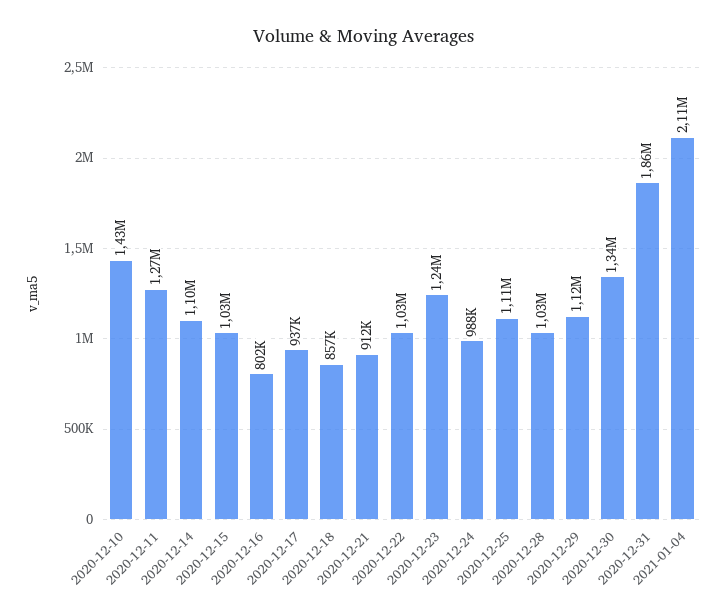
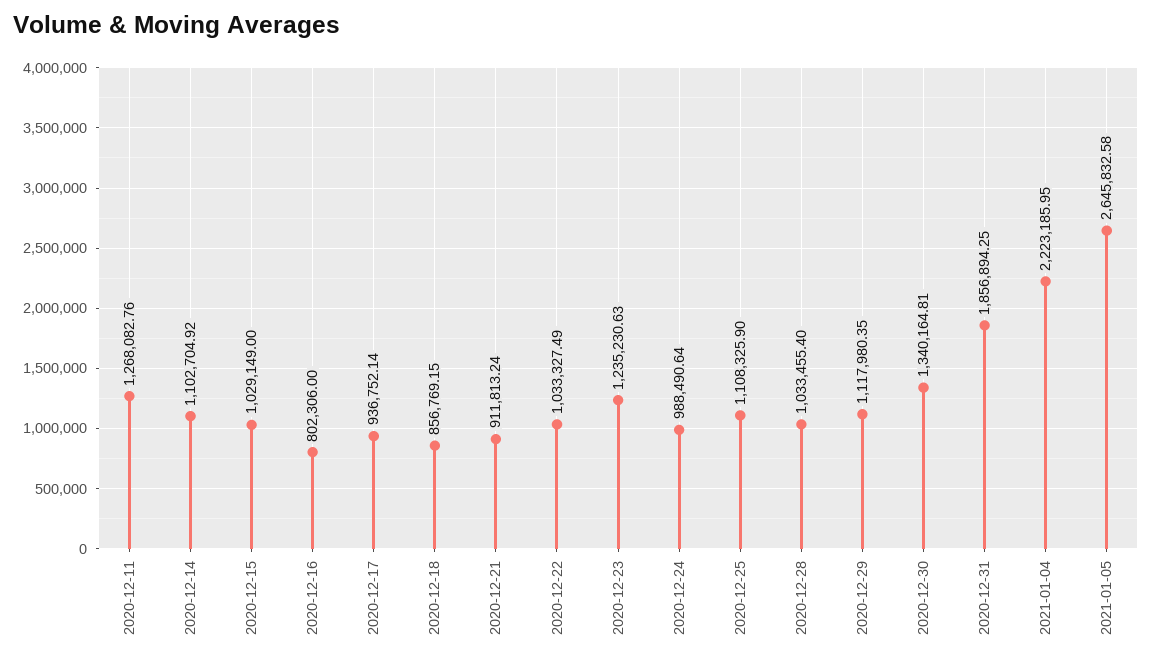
2020-12-10: 1430000 -> none
2021-01-04: 2110000 -> 2223185.95
2021-01-05: none -> 2645832.58

